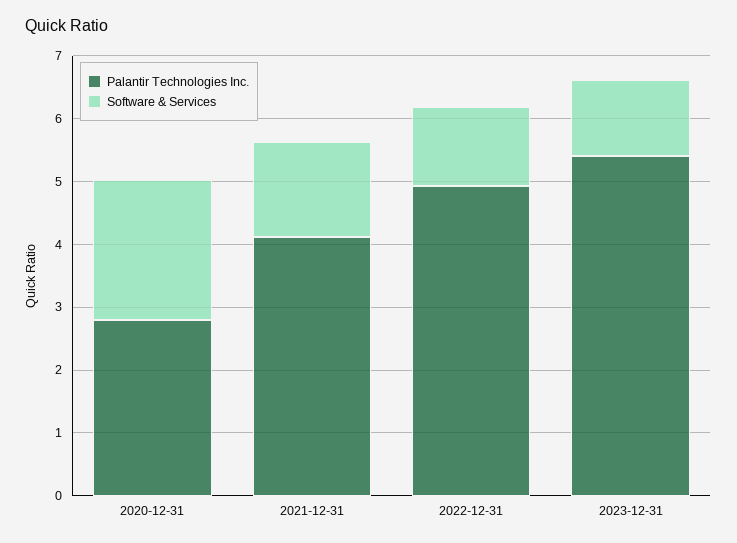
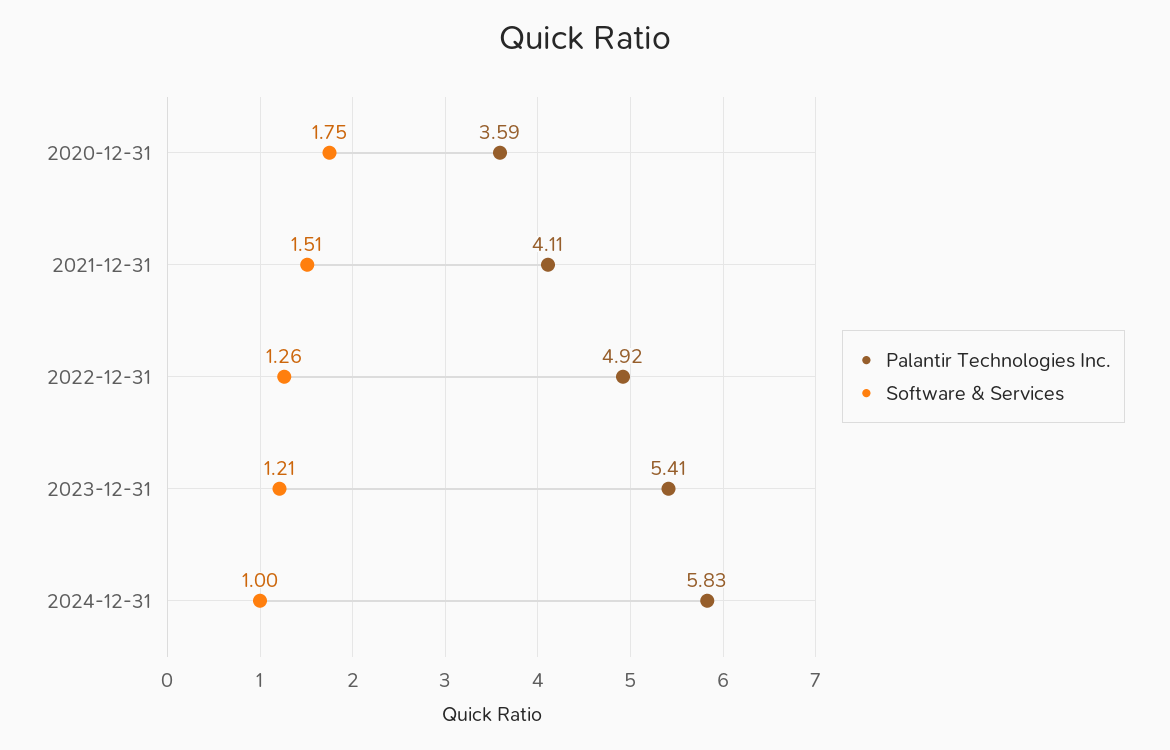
Palantir Technologies Inc., 2020-12-31: 2.8 -> 3.59
Software & Services, 2020-12-31: 2.2 -> 1.75
Palantir Technologies Inc., 2024-12-31: none -> 5.83
Software & Services, 2024-12-31: none -> 1

